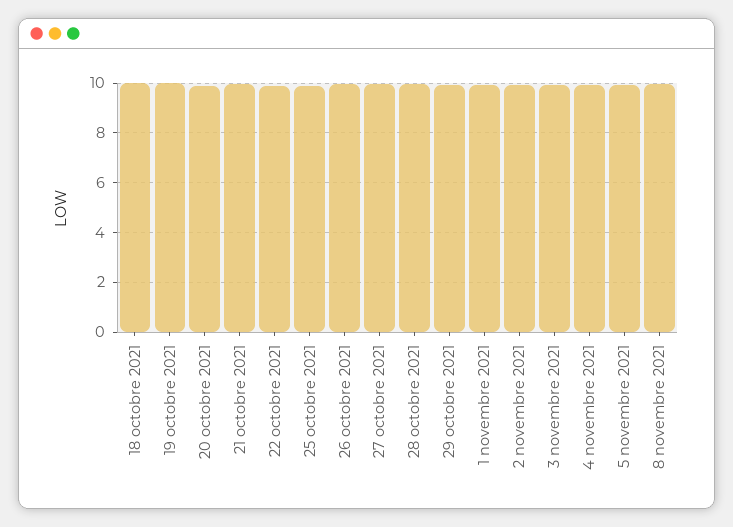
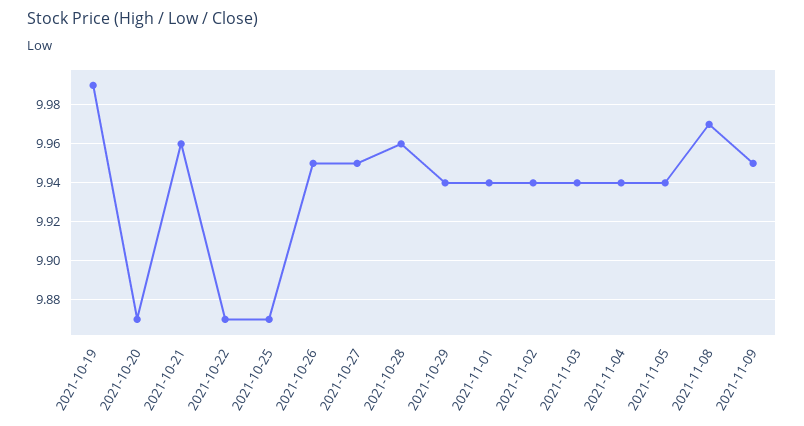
18 octobre 2021: 10 -> none
2021-11-09: none -> 9.95

